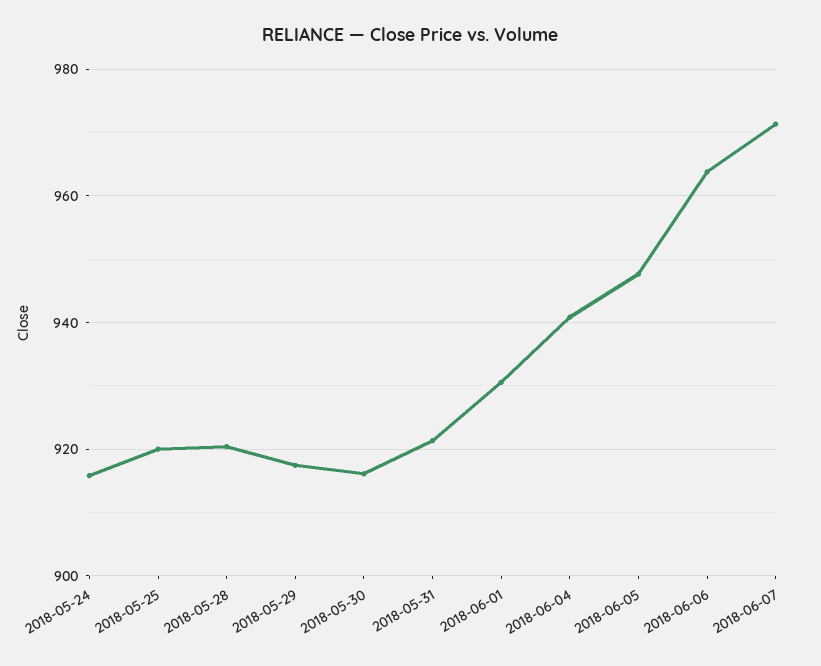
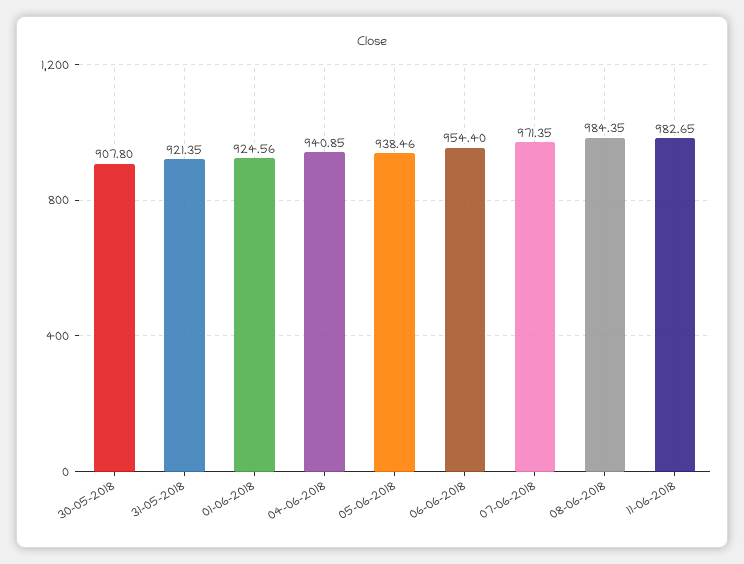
2018-05-24: 916 -> none
2018-05-25: 920 -> none
2018-05-28: 920 -> none
2018-05-29: 918 -> none
2018-05-30: 916 -> 907.8
2018-06-01: 930 -> 924.56
2018-06-05: 948 -> 938.46
2018-06-06: 964 -> 954.4
08-06-2018: none -> 984.35
11-06-2018: none -> 982.65

